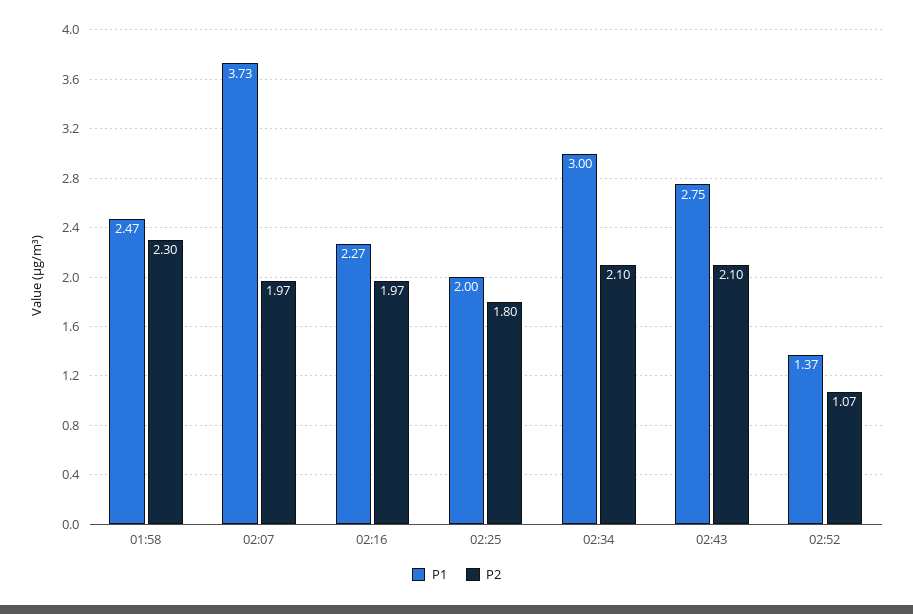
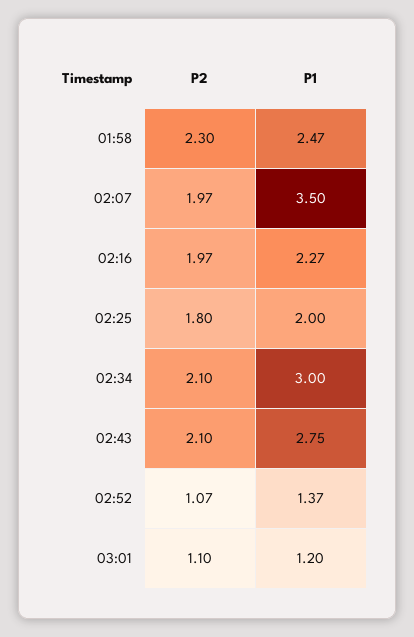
P1, 02:07: 3.73 -> 3.5
P2, 03:01: none -> 1.1
P1, 03:01: none -> 1.2

